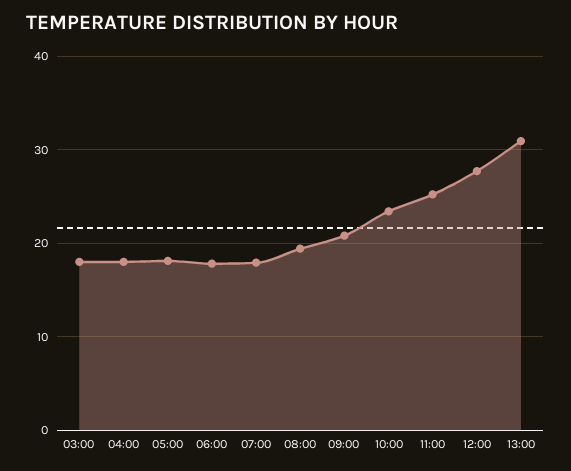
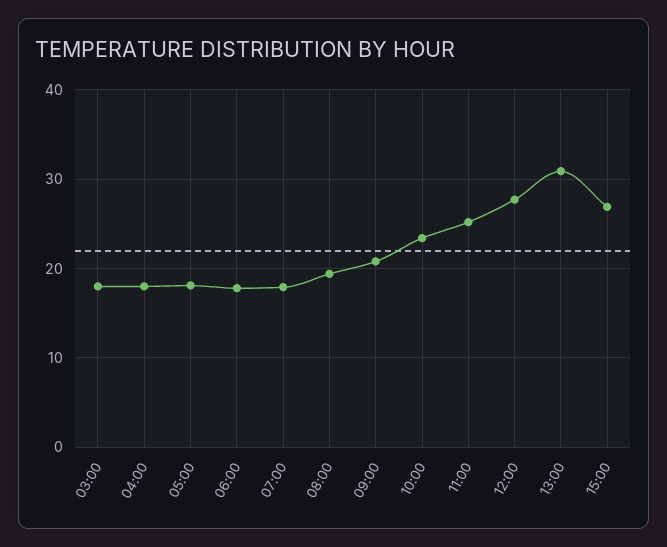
15:00: none -> 27

